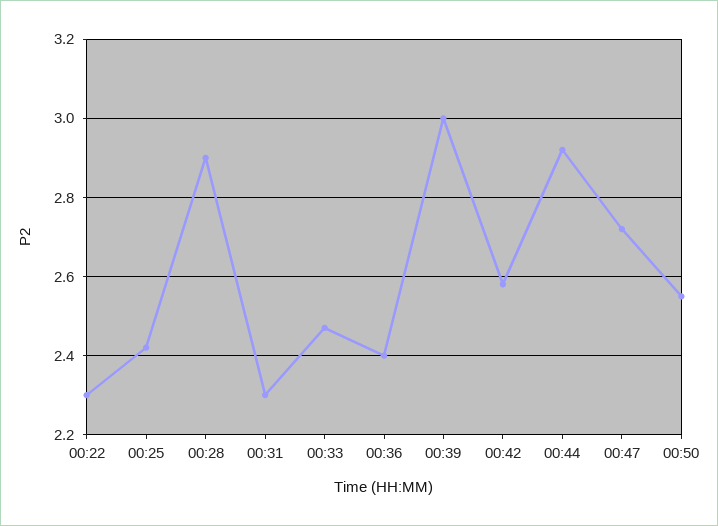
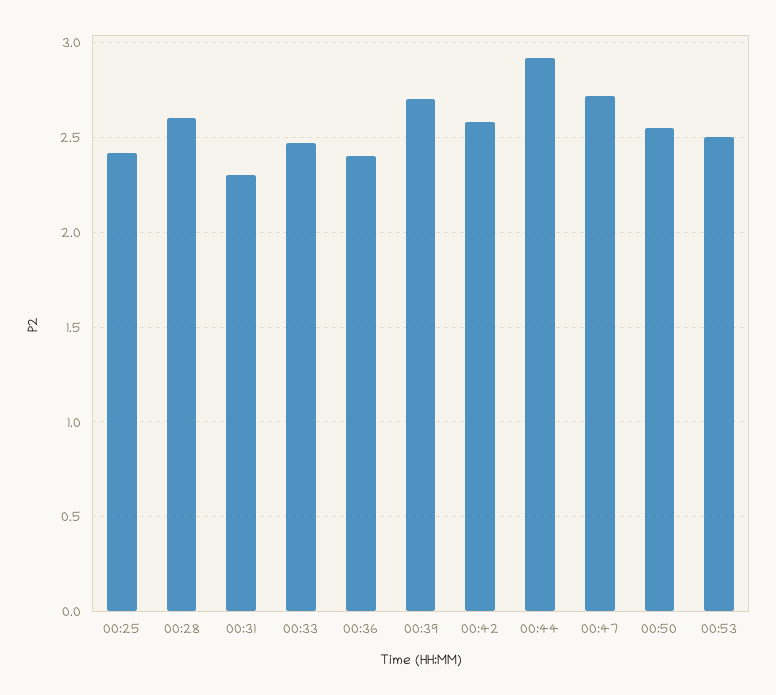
00:22: 2.3 -> none
00:28: 2.9 -> 2.6
00:39: 3 -> 2.7
00:53: none -> 2.5

